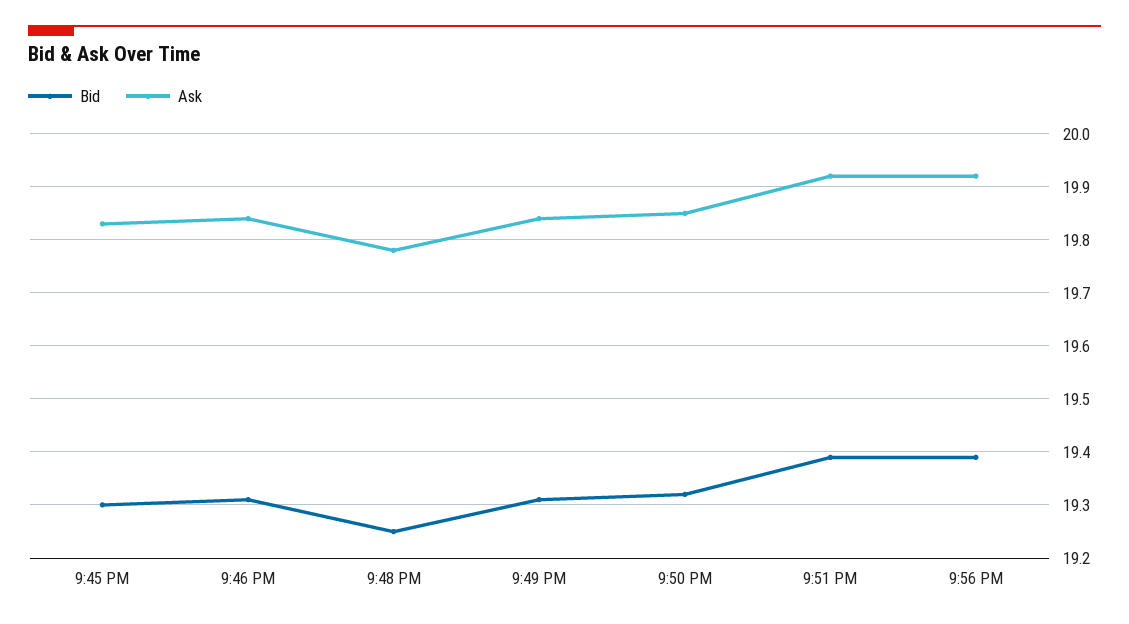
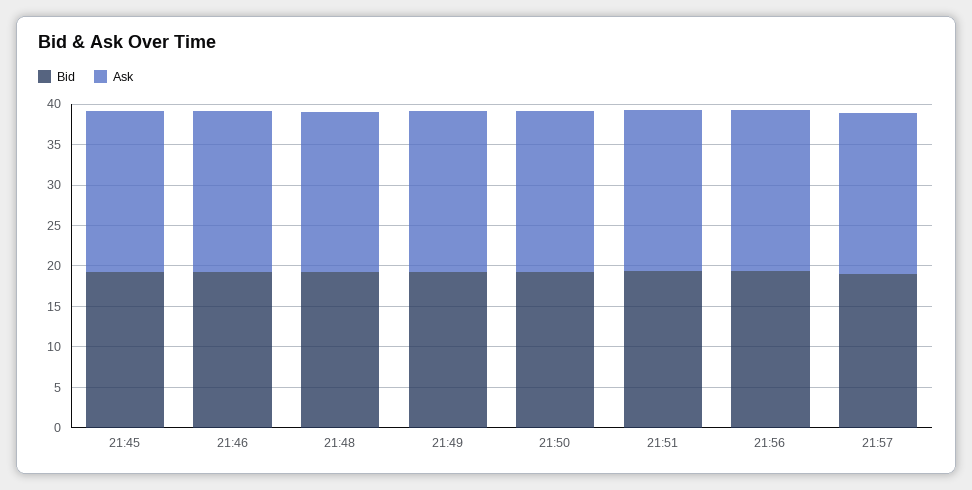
Bid, 21:57: none -> 19
Ask, 21:57: none -> 20

